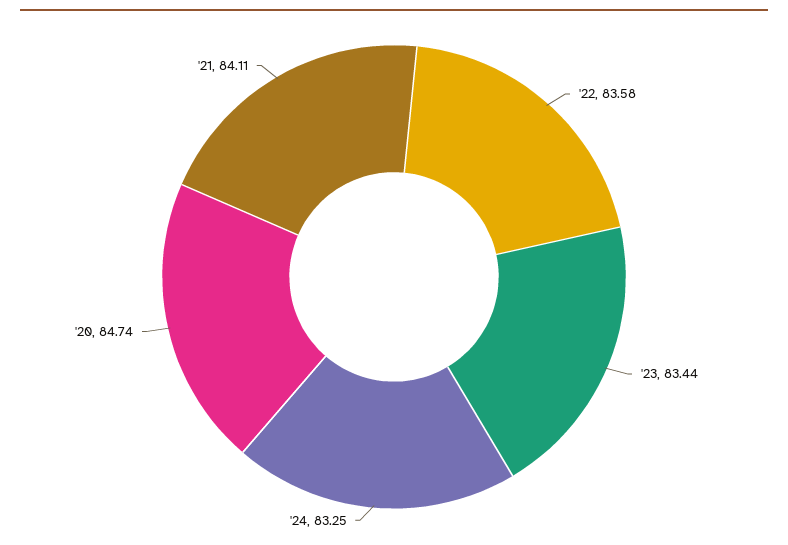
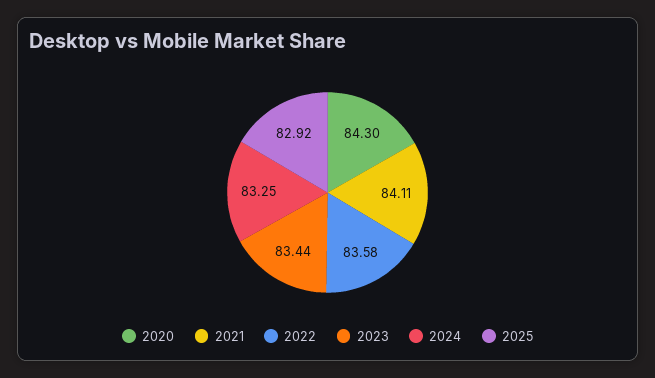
'20: 84.74 -> 84.3
2025: none -> 82.92

